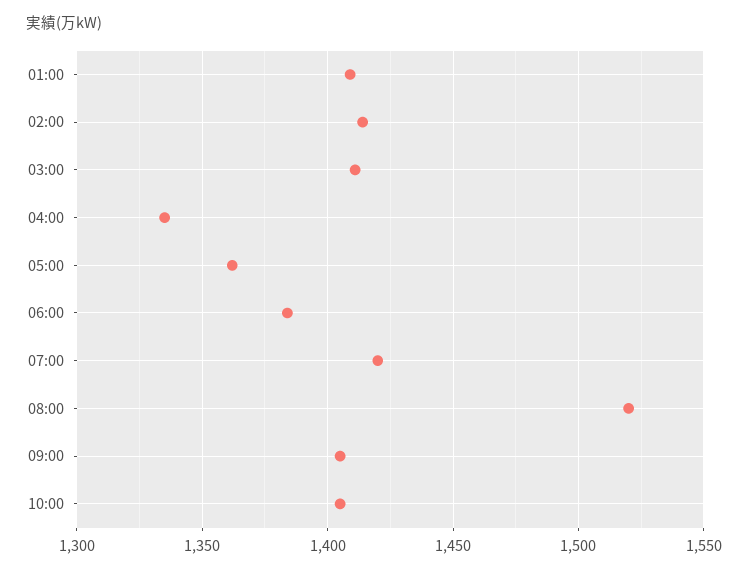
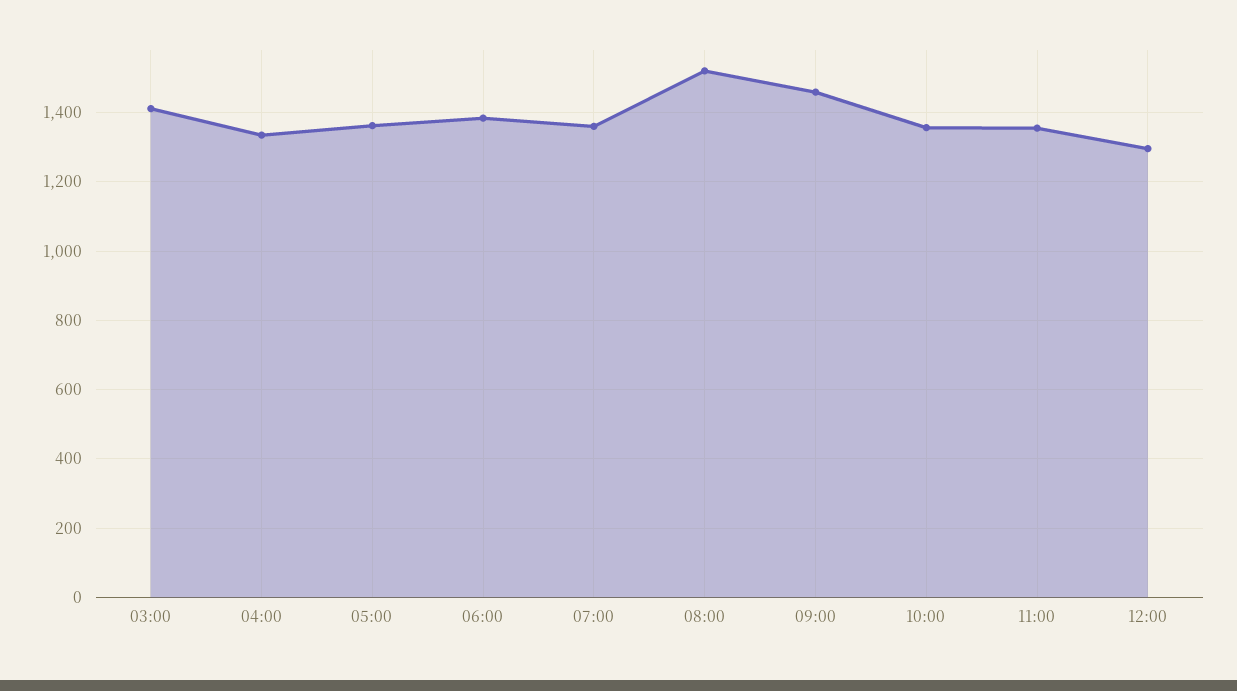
01:00: 1410 -> none
02:00: 1415 -> none
07:00: 1420 -> 1360
09:00: 1405 -> 1460
10:00: 1405 -> 1360
11:00: none -> 1360
12:00: none -> 1300

